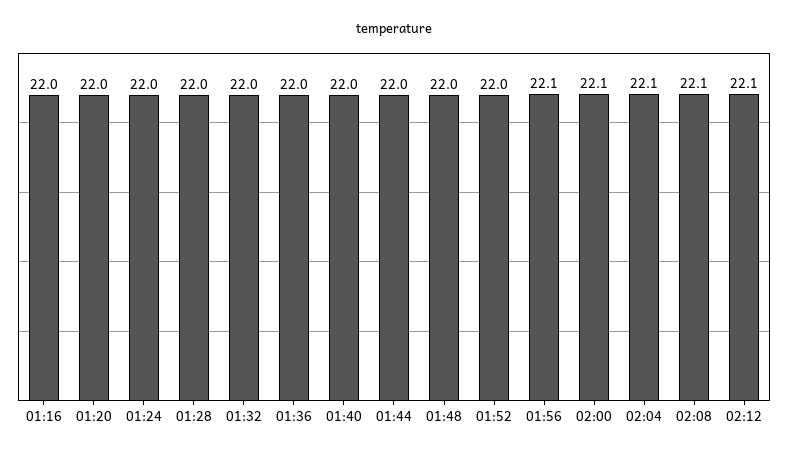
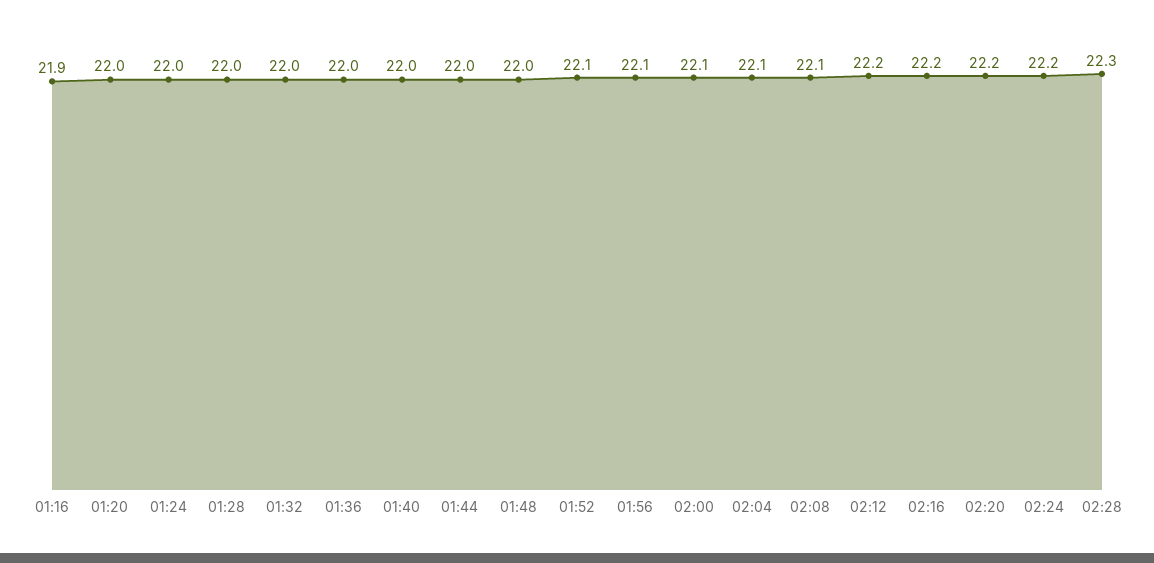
01:16: 22 -> 21.9
01:52: 22 -> 22.1
02:12: 22.1 -> 22.2
02:16: none -> 22.2
02:20: none -> 22.2
02:24: none -> 22.2
02:28: none -> 22.3

